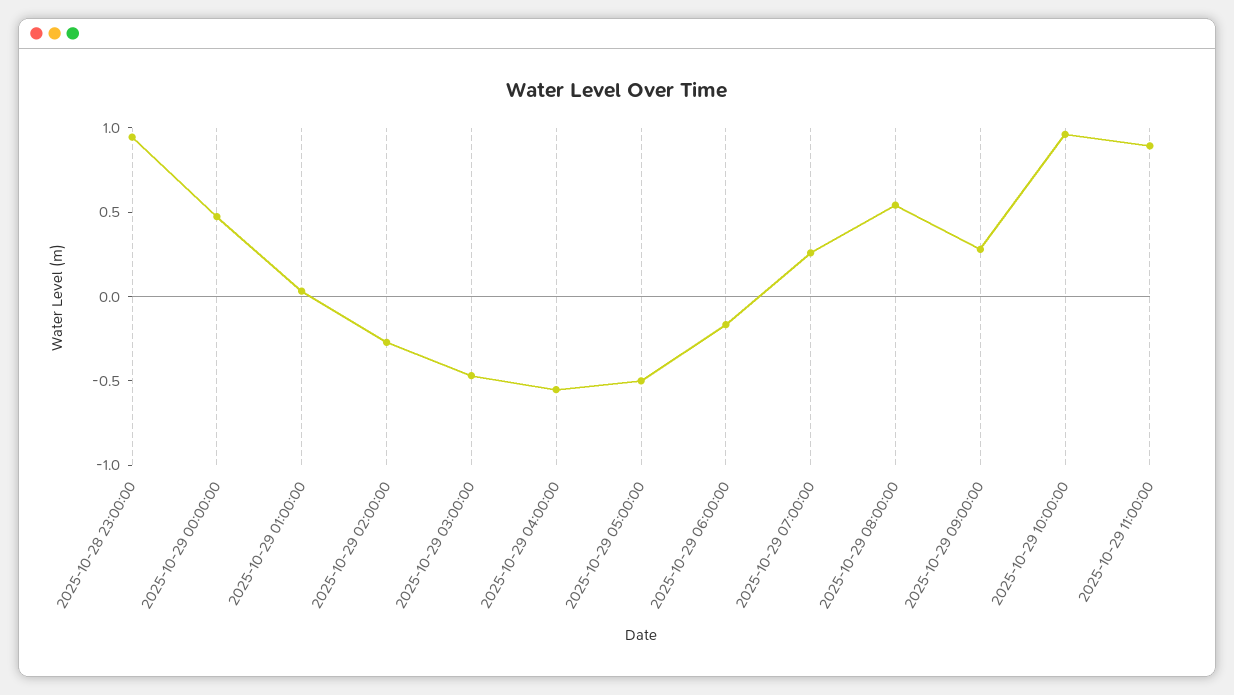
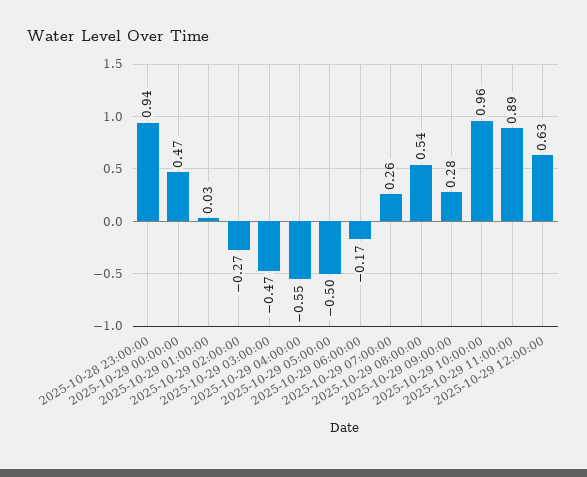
2025-10-29 12:00:00: none -> 0.63

